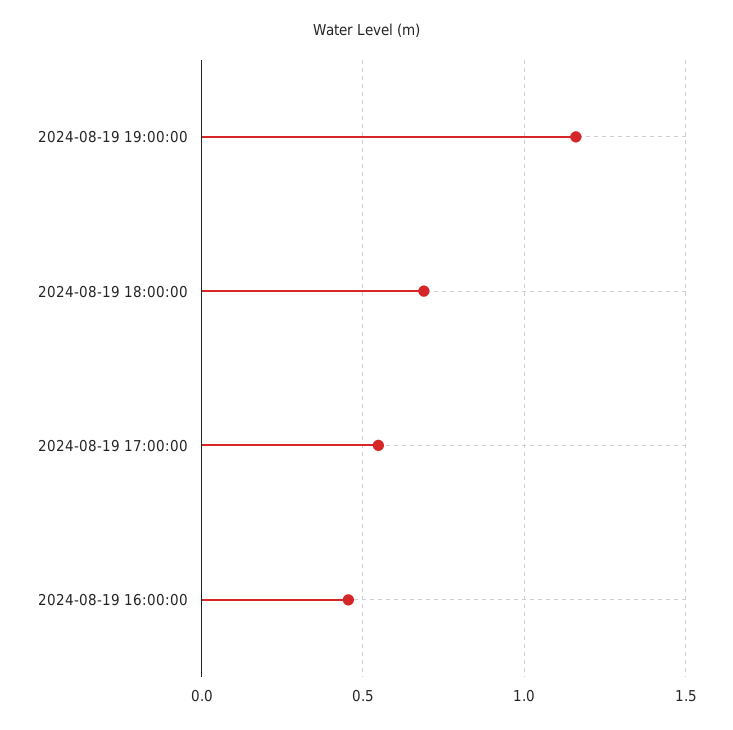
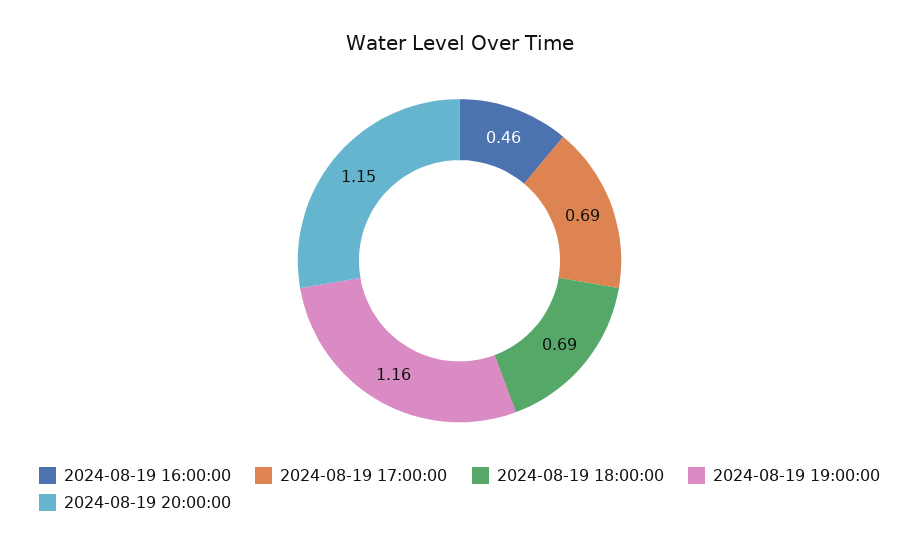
2024-08-19 17:00:00: 0.55 -> 0.69
2024-08-19 20:00:00: none -> 1.15

